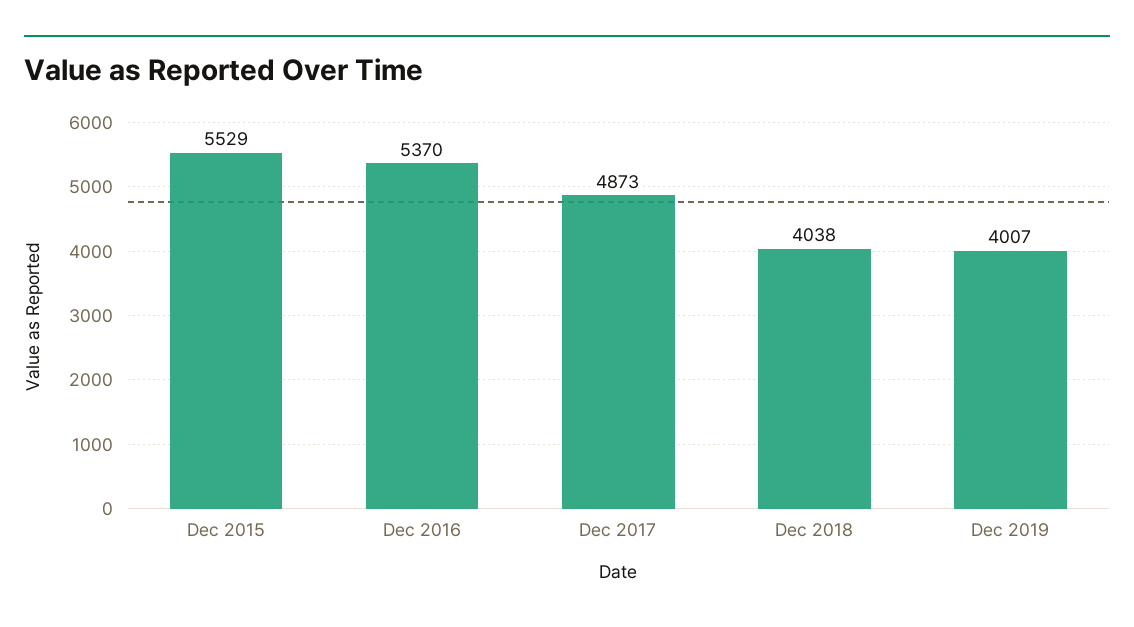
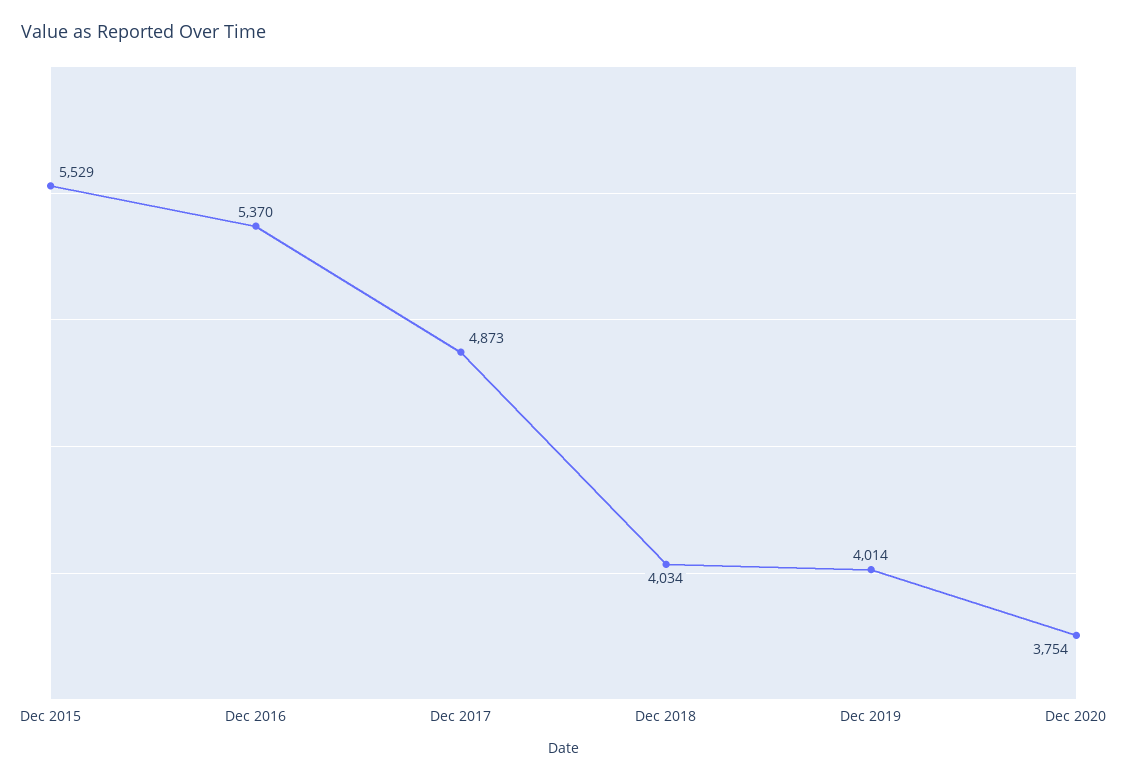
Dec 2018: 4038 -> 4034
Dec 2019: 4007 -> 4014
Dec 2020: none -> 3754

